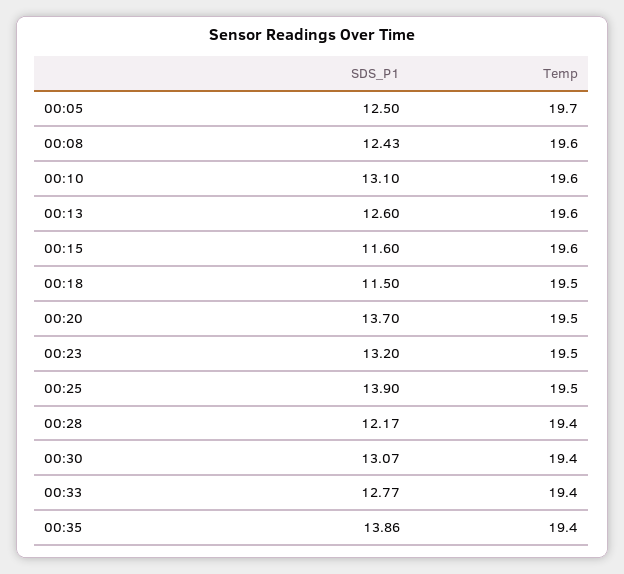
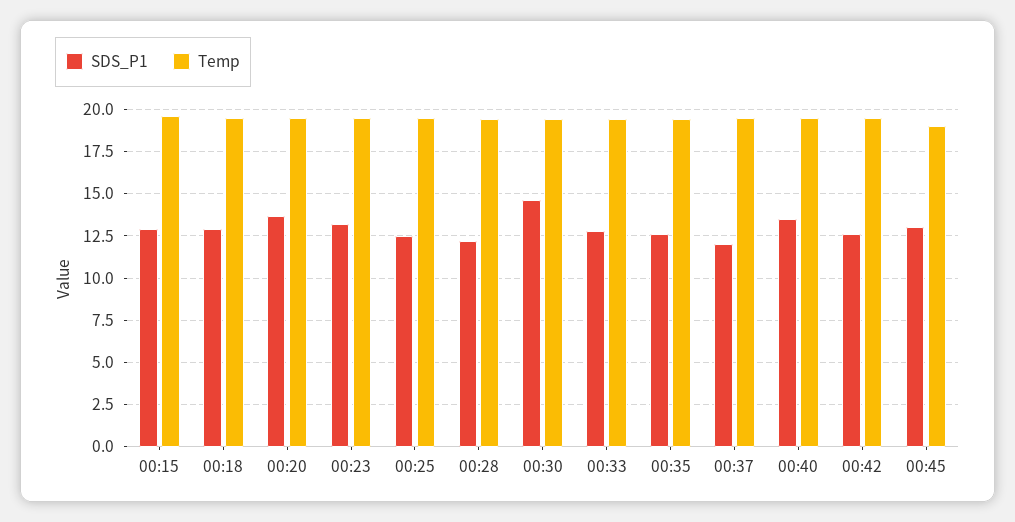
SDS_P1, 00:05: 12.5 -> none
Temp, 00:05: 19.7 -> none
SDS_P1, 00:08: 12.43 -> none
Temp, 00:08: 19.6 -> none
SDS_P1, 00:10: 13.1 -> none
Temp, 00:10: 19.6 -> none
SDS_P1, 00:13: 12.6 -> none
Temp, 00:13: 19.6 -> none
SDS_P1, 00:15: 11.6 -> 13
SDS_P1, 00:18: 11.5 -> 13
SDS_P1, 00:25: 13.9 -> 12.5
SDS_P1, 00:30: 13.07 -> 14.5
SDS_P1, 00:35: 13.86 -> 12.5
SDS_P1, 00:37: none -> 12
Temp, 00:37: none -> 19.5
SDS_P1, 00:40: none -> 13.5
Temp, 00:40: none -> 19.5
SDS_P1, 00:42: none -> 12.5
Temp, 00:42: none -> 19.5
SDS_P1, 00:45: none -> 13
Temp, 00:45: none -> 19

